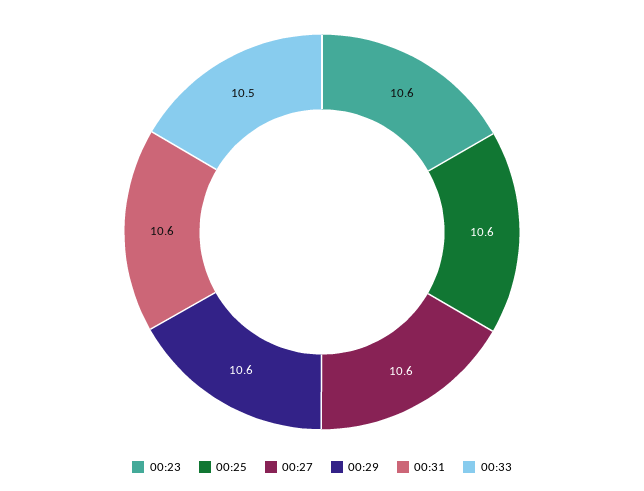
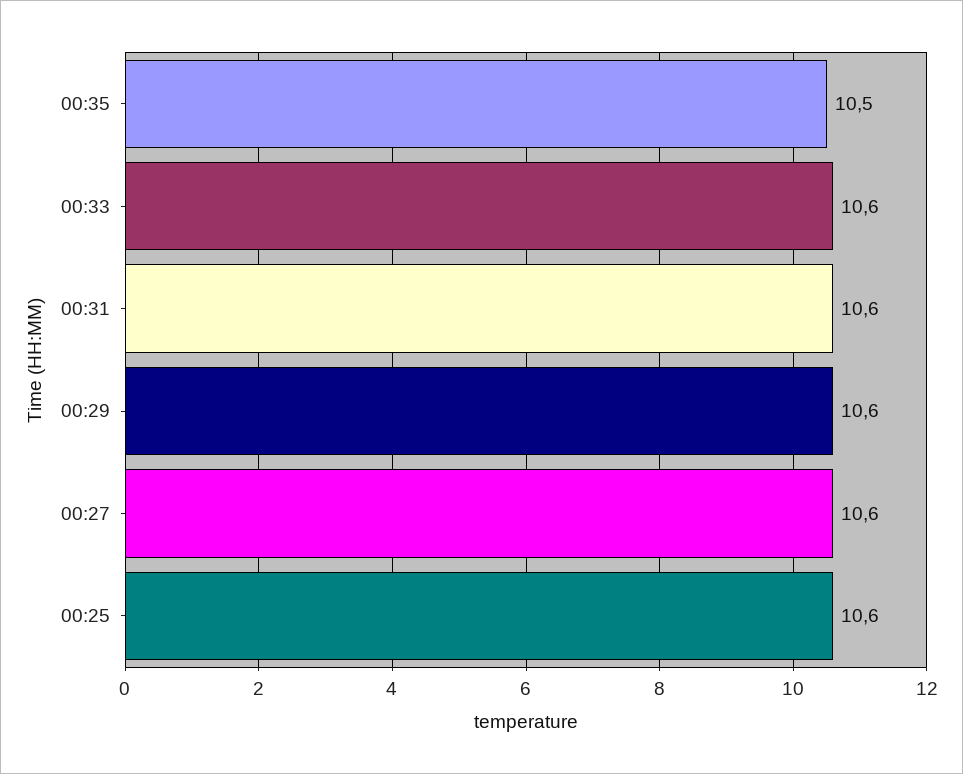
00:23: 10.6 -> none
00:33: 10.5 -> 10.6
00:35: none -> 10.5

